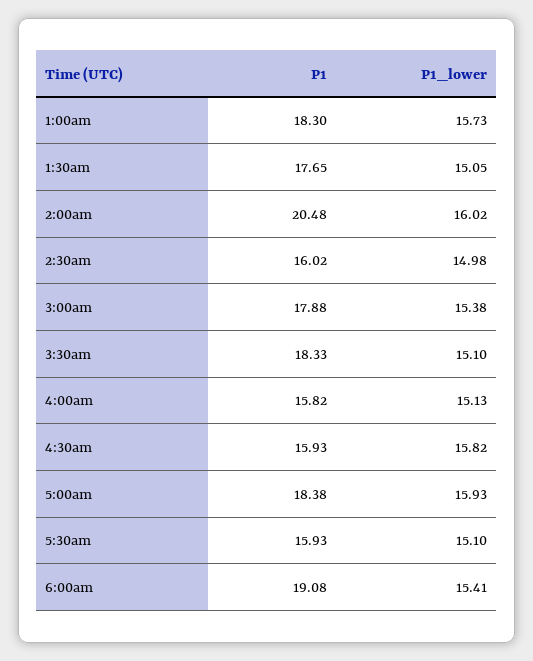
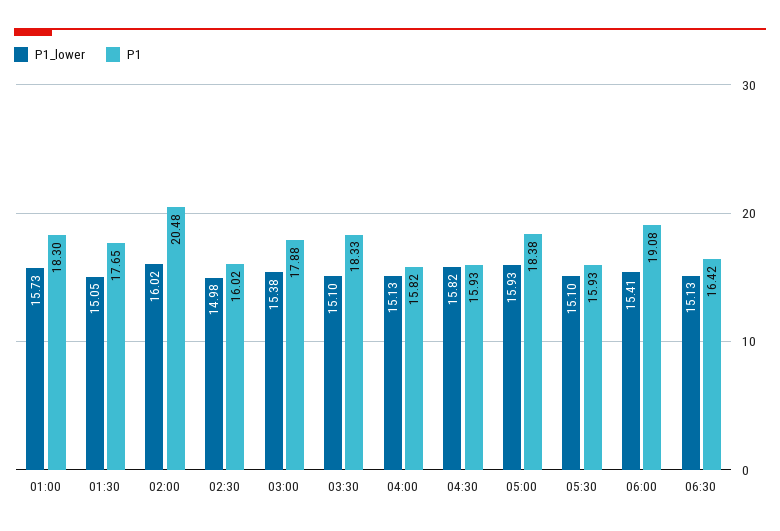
P1_lower, 06:30: none -> 15.13
P1, 06:30: none -> 16.42

